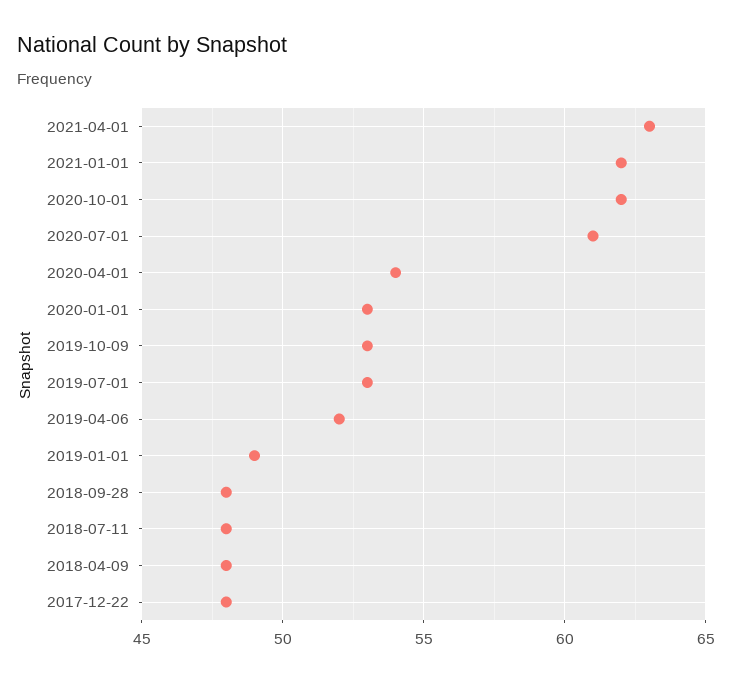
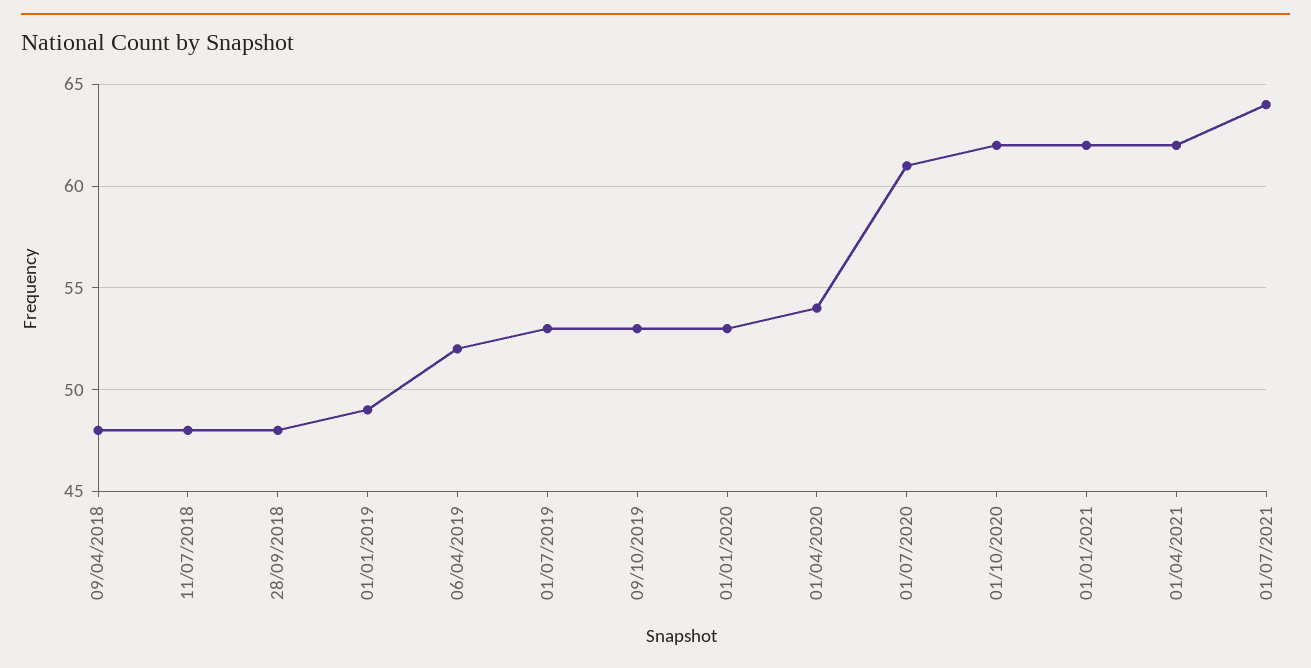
2021-04-01: 63 -> 62
2017-12-22: 48 -> none
01/07/2021: none -> 64

